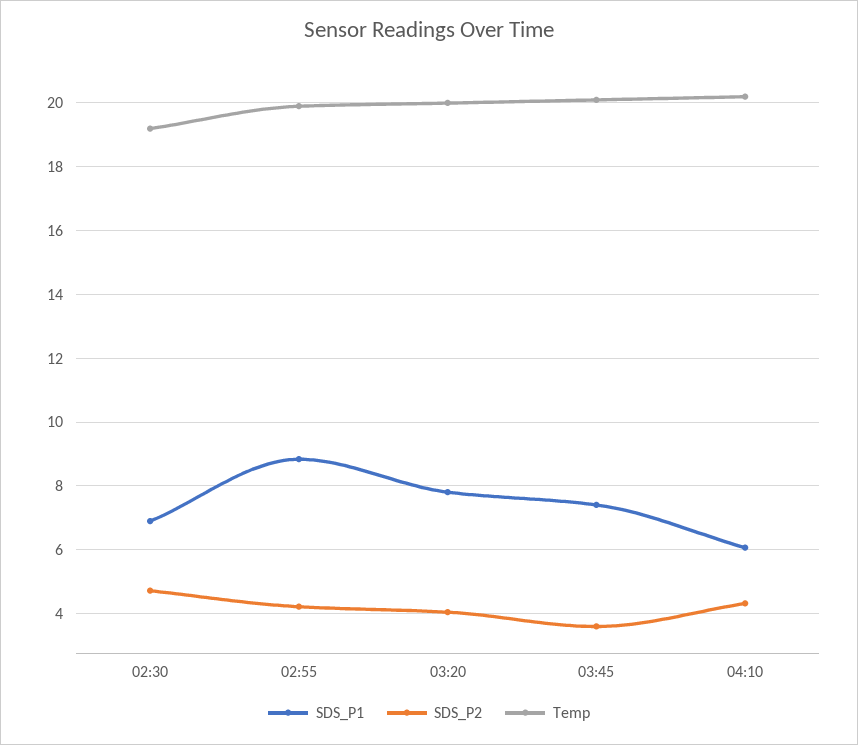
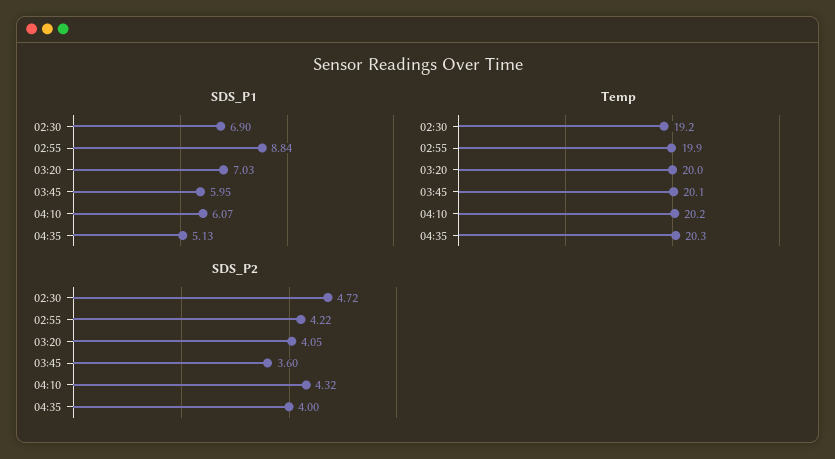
SDS_P1, 03:20: 7.8 -> 7.03
SDS_P1, 03:45: 7.4 -> 5.95
SDS_P1, 04:35: none -> 5.13
Temp, 04:35: none -> 20.3
SDS_P2, 04:35: none -> 4

